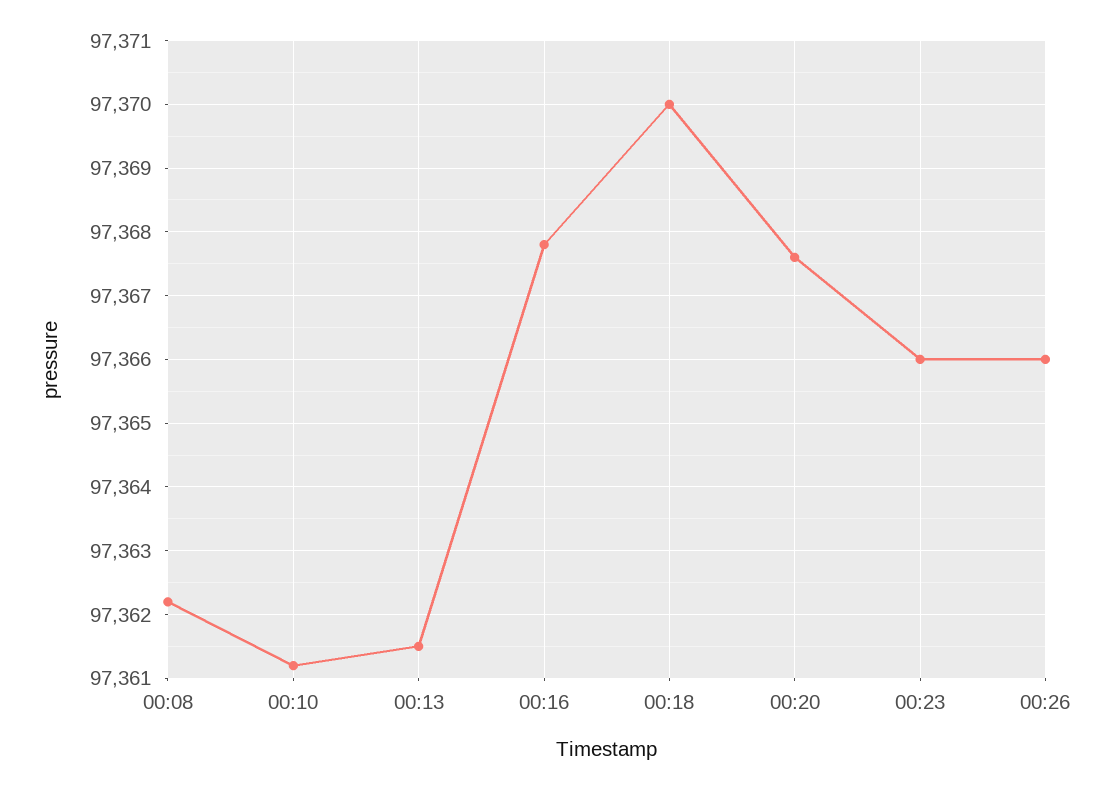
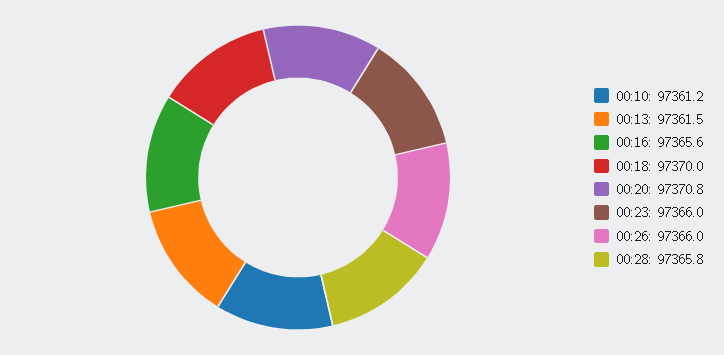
00:08: 97362.2 -> none
00:16: 97367.8 -> 97365.6
00:20: 97367.6 -> 97370.8
00:28: none -> 97365.8

